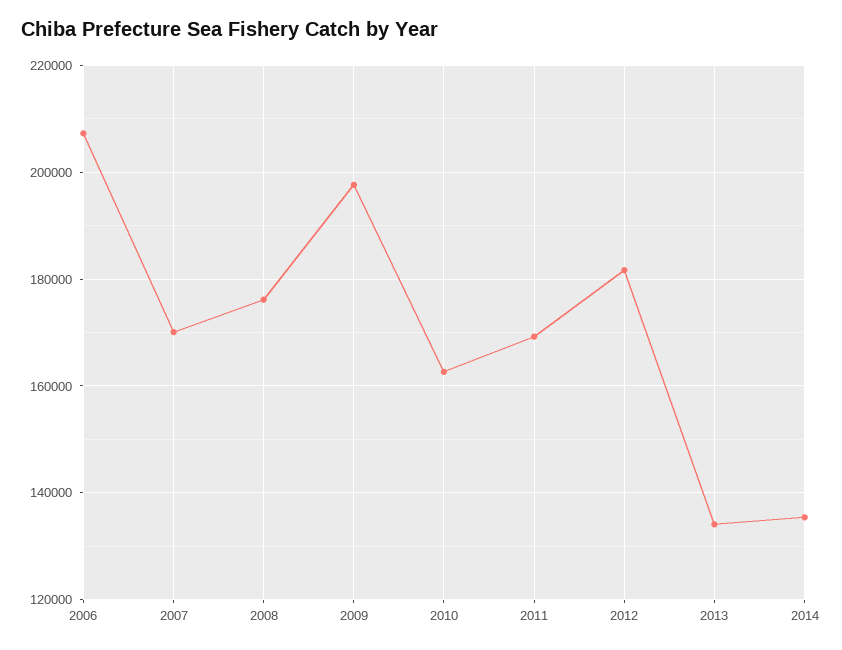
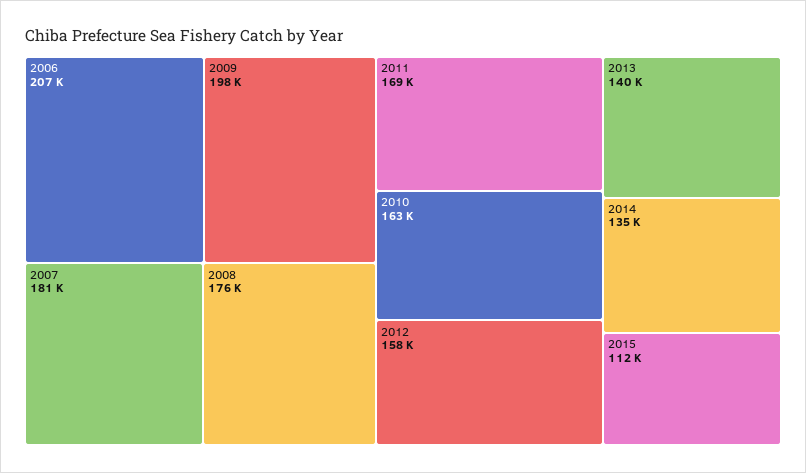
2007: 170000 -> 181000
2012: 182000 -> 158000
2013: 134000 -> 140000
2015: none -> 112000

